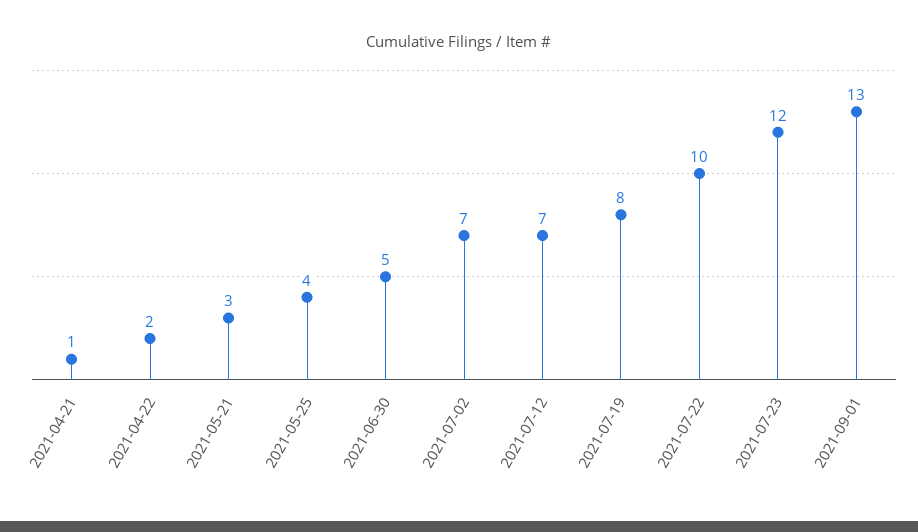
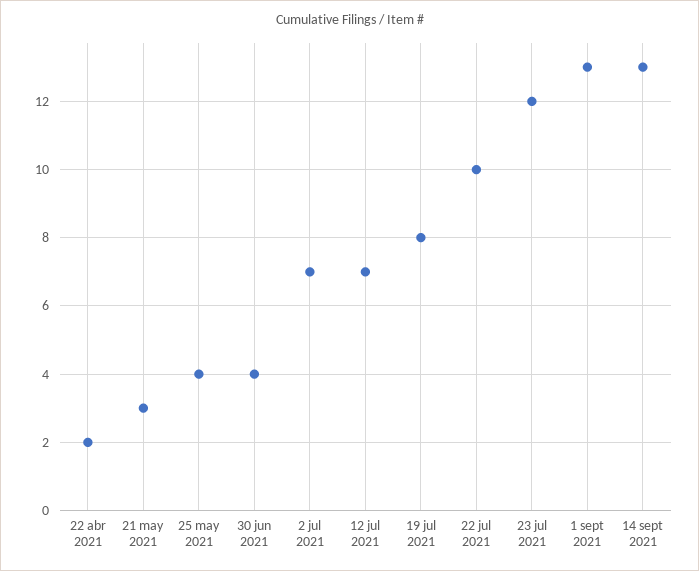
2021-04-21: 1 -> none
2021-06-30: 5 -> 4
14 sept 2021: none -> 13

